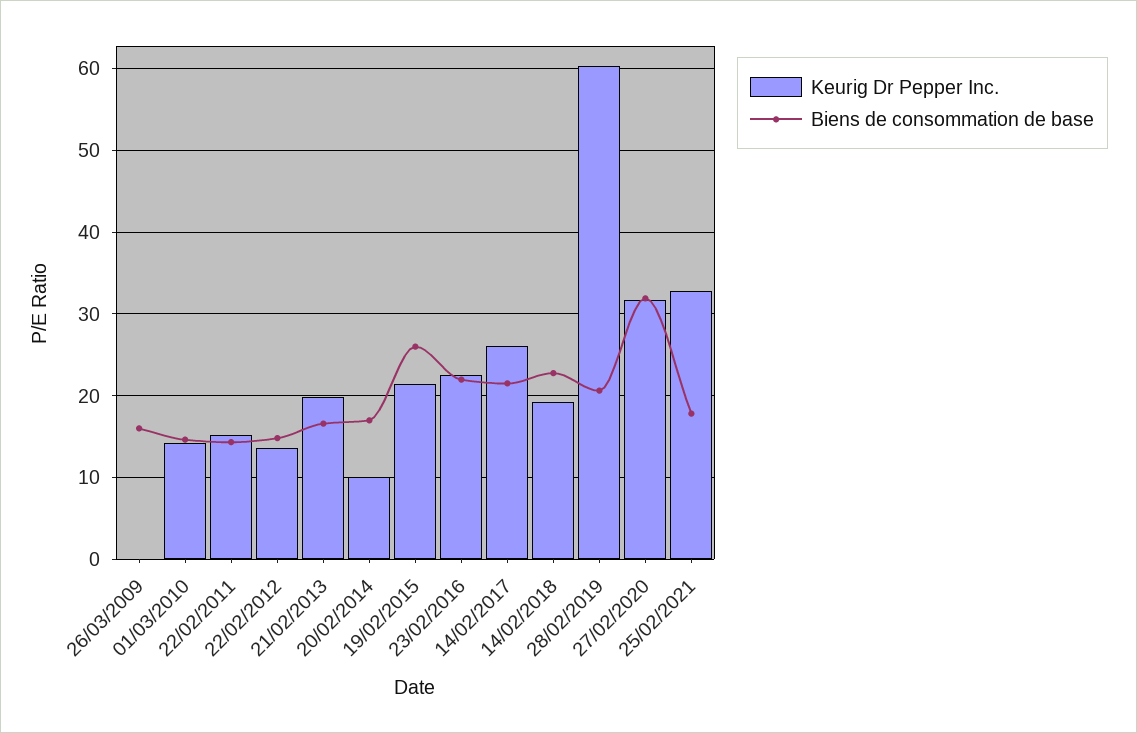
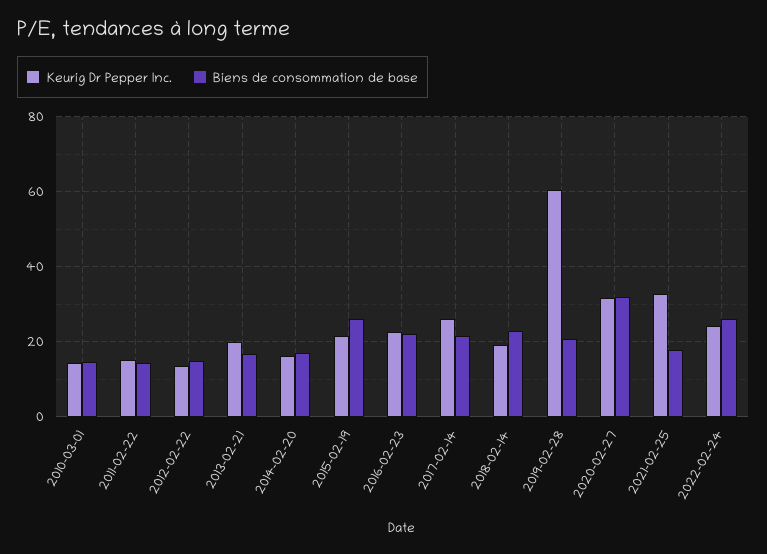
Keurig Dr Pepper Inc., 26/03/2009: 0 -> none
Biens de consommation de base, 26/03/2009: 16 -> none
Keurig Dr Pepper Inc., 20/02/2014: 10 -> 16
Keurig Dr Pepper Inc., 2022-02-24: none -> 24
Biens de consommation de base, 2022-02-24: none -> 26

